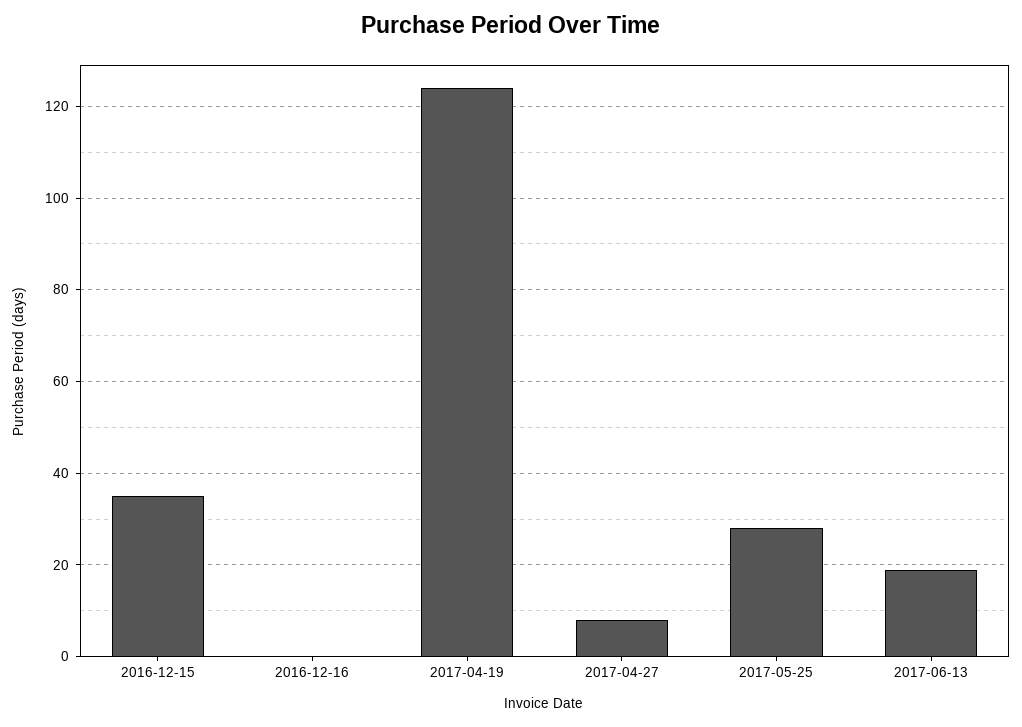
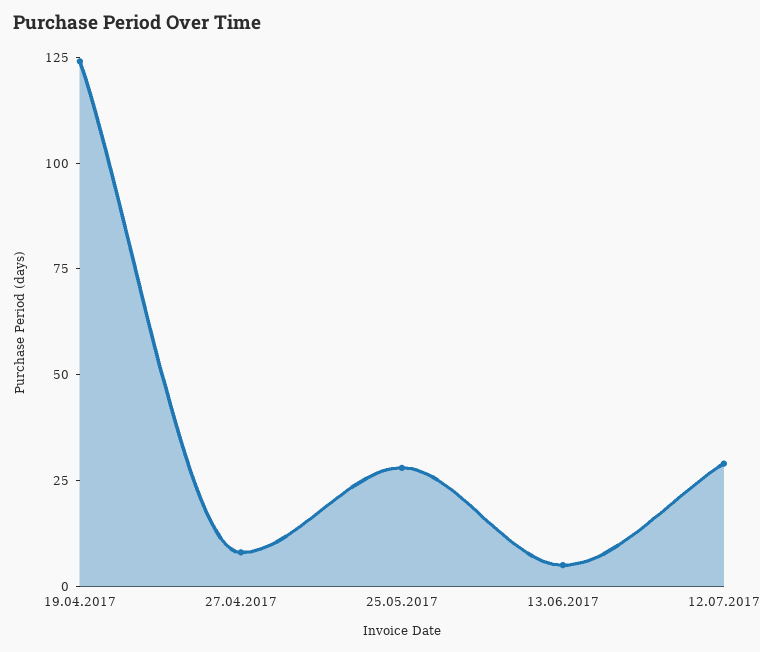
2016-12-15: 35 -> none
2016-12-16: 0 -> none
2017-06-13: 20 -> 5
12.07.2017: none -> 30

